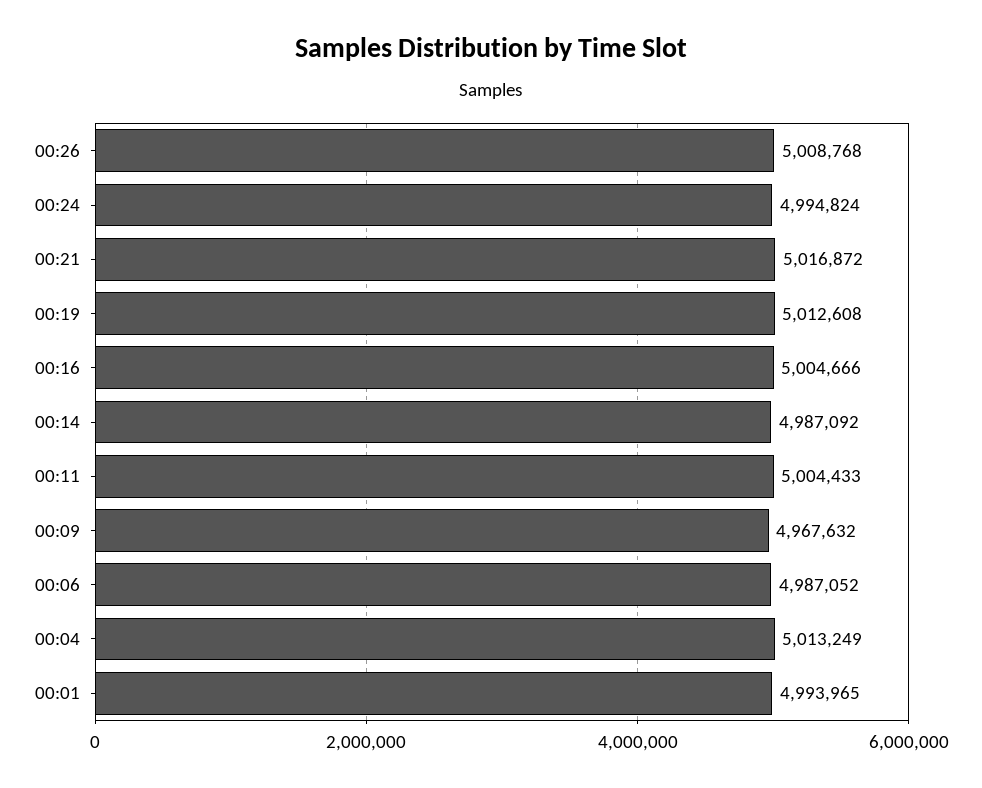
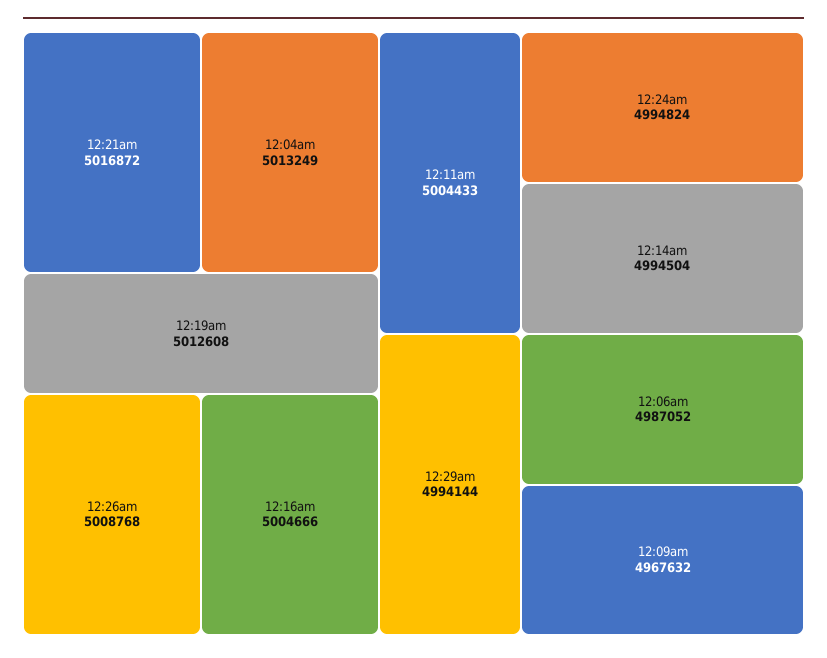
00:14: 4987092 -> 4994504
00:01: 4993965 -> none
12:29am: none -> 4994144

